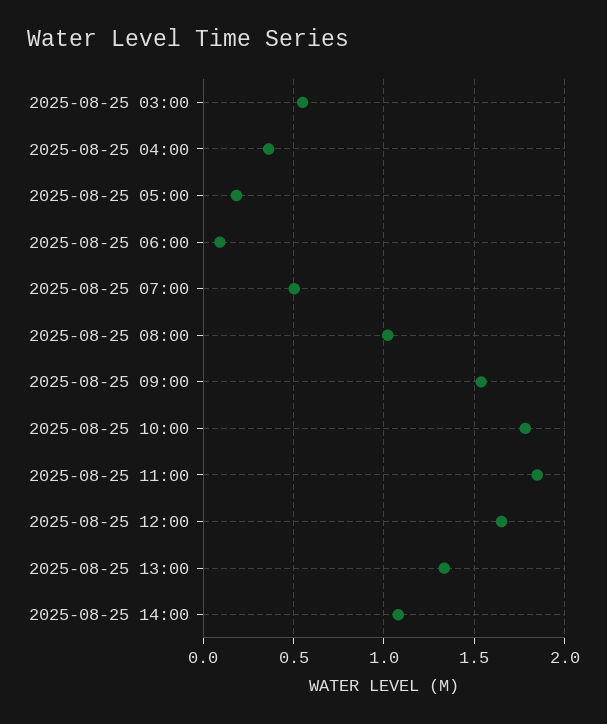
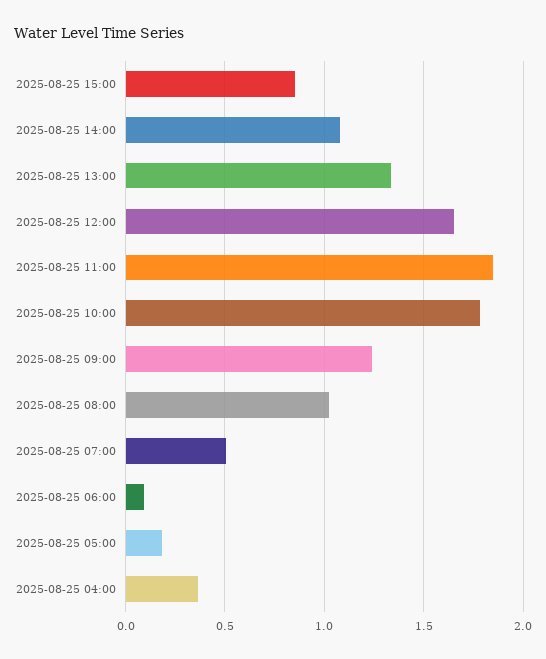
2025-08-25 03:00: 0.55 -> none
2025-08-25 09:00: 1.55 -> 1.25
2025-08-25 15:00: none -> 0.85

